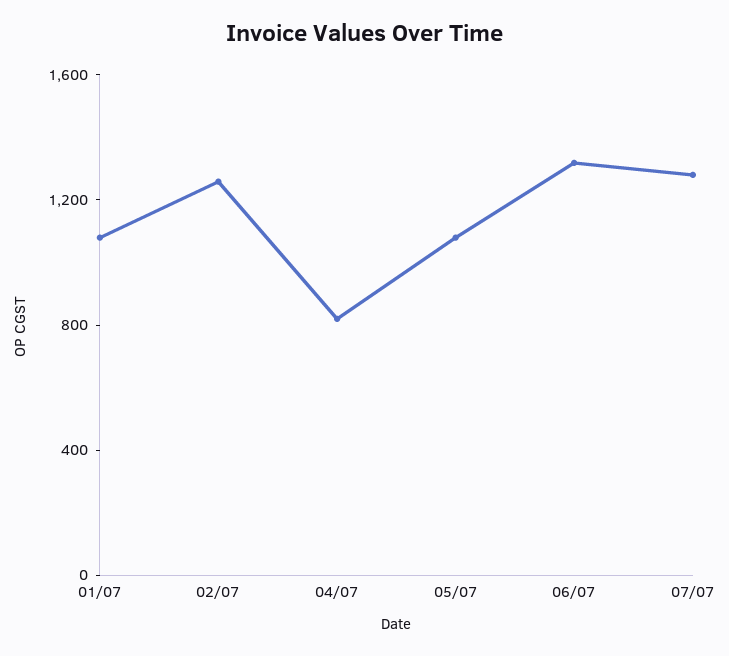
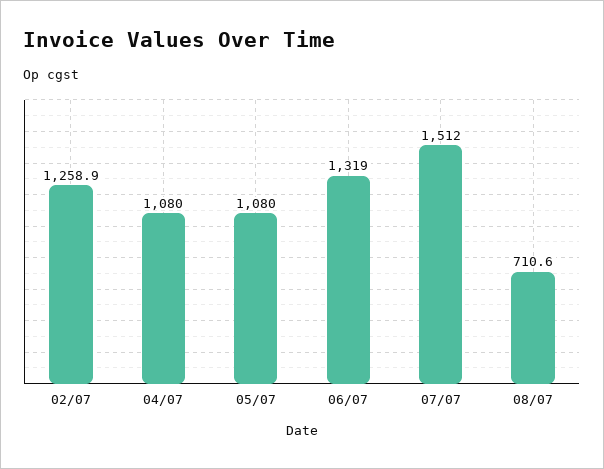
01/07: 1100 -> none
04/07: 800 -> 1080
07/07: 1300 -> 1512
08/07: none -> 710.6

